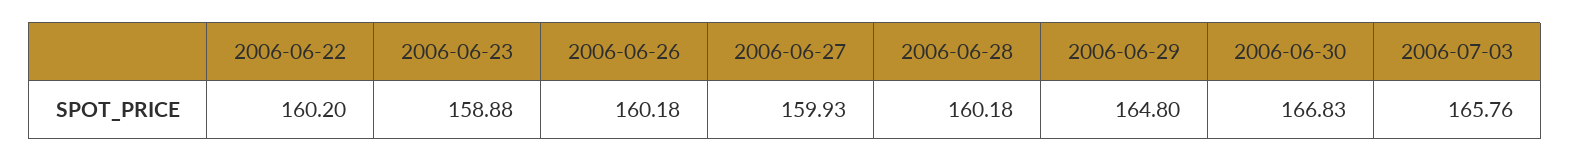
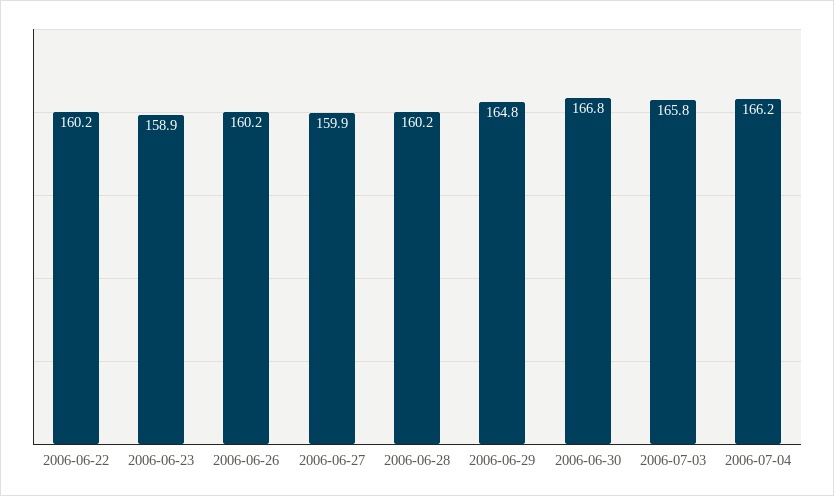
2006-07-04: none -> 166.2

